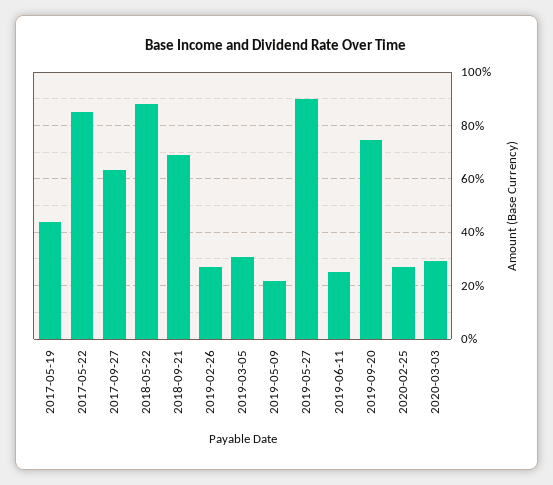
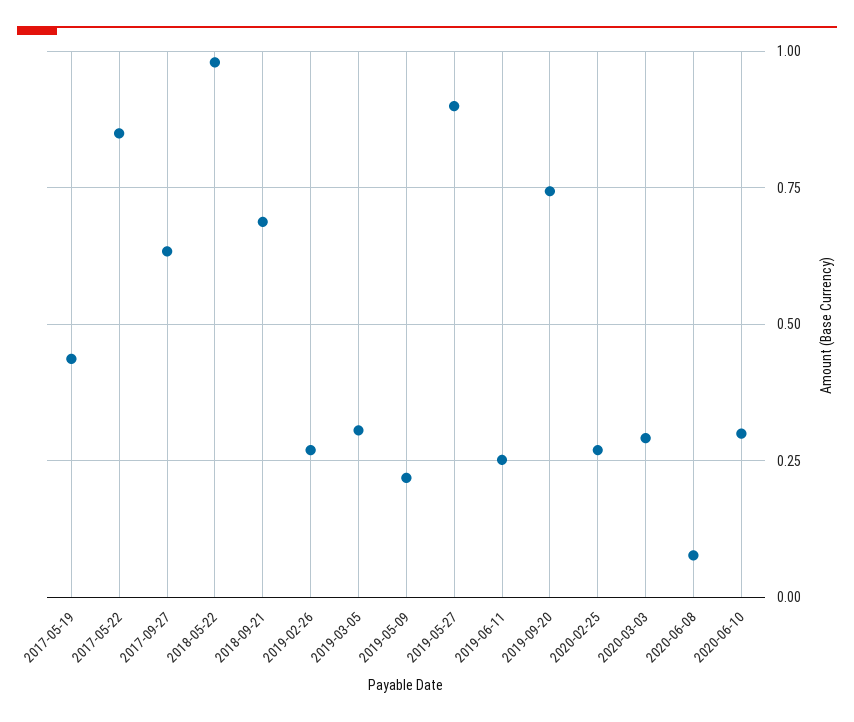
2018-05-22: 0.875 -> 0.975
2020-06-08: none -> 0.075
2020-06-10: none -> 0.3

